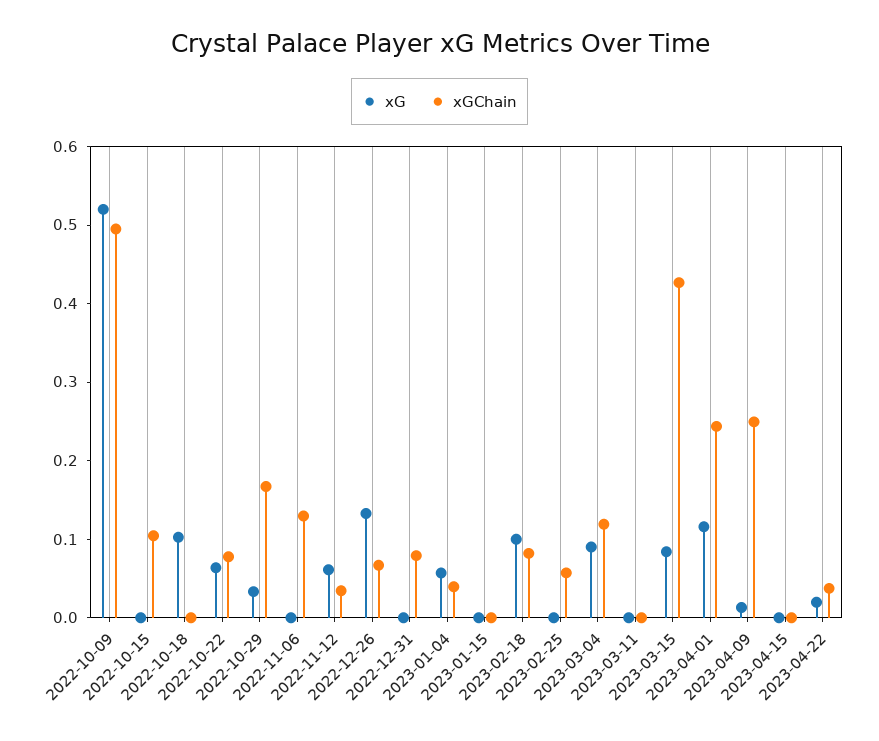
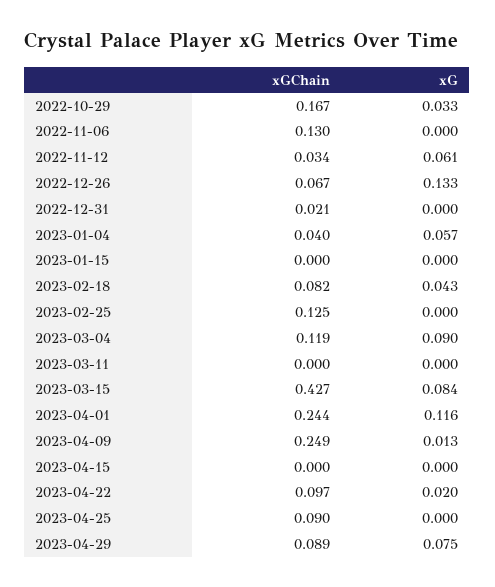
xG, 2022-10-09: 0.52 -> none
xGChain, 2022-10-09: 0.5 -> none
xG, 2022-10-15: 0 -> none
xGChain, 2022-10-15: 0.1 -> none
xG, 2022-10-18: 0.1 -> none
xGChain, 2022-10-18: 0 -> none
xG, 2022-10-22: 0.06 -> none
xGChain, 2022-10-22: 0.08 -> none
xGChain, 2022-12-31: 0.08 -> 0.021
xG, 2023-02-18: 0.1 -> 0.043
xGChain, 2023-02-25: 0.06 -> 0.125
xGChain, 2023-04-22: 0.04 -> 0.097
xGChain, 2023-04-25: none -> 0.09
xG, 2023-04-25: none -> 0
xGChain, 2023-04-29: none -> 0.089
xG, 2023-04-29: none -> 0.075

